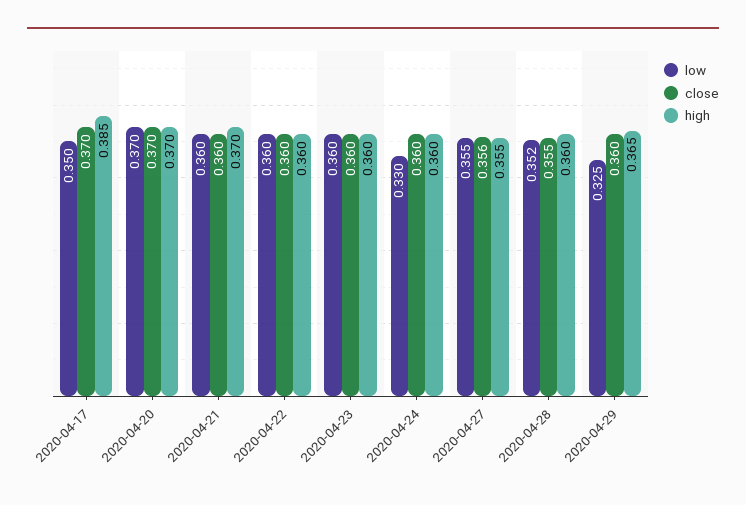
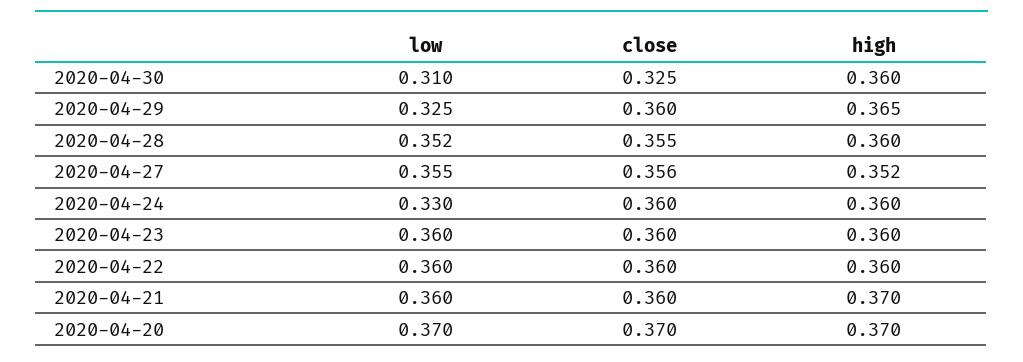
low, 2020-04-17: 0.35 -> none
close, 2020-04-17: 0.37 -> none
high, 2020-04-17: 0.385 -> none
high, 2020-04-27: 0.355 -> 0.352
low, 2020-04-30: none -> 0.31
close, 2020-04-30: none -> 0.325
high, 2020-04-30: none -> 0.36

